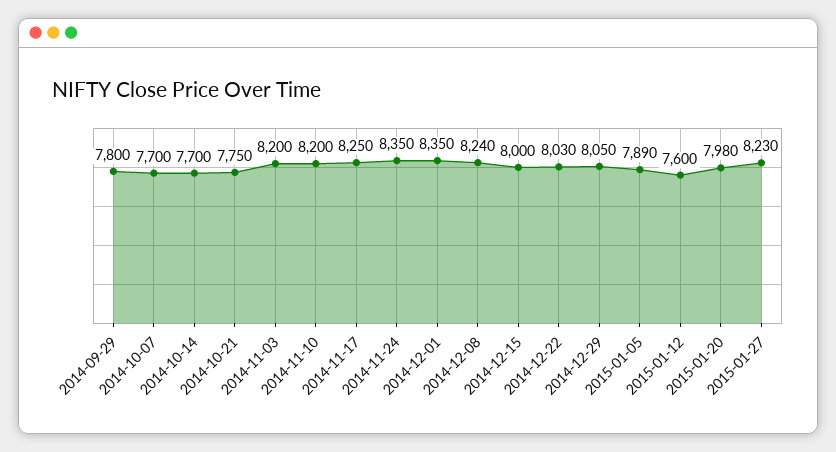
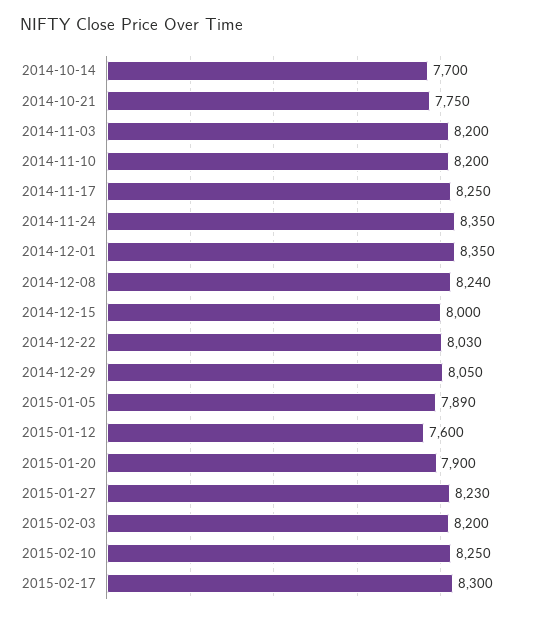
2014-09-29: 7800 -> none
2014-10-07: 7700 -> none
2015-01-20: 7980 -> 7900
2015-02-03: none -> 8200
2015-02-10: none -> 8250
2015-02-17: none -> 8300

